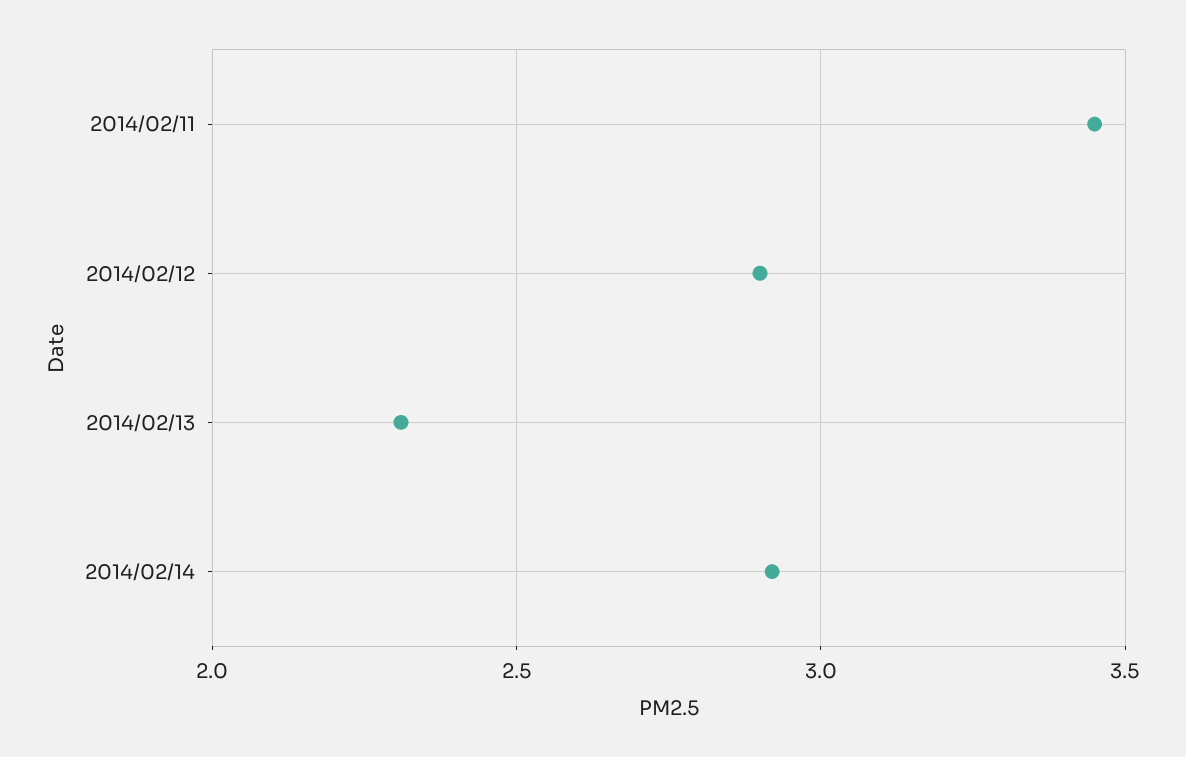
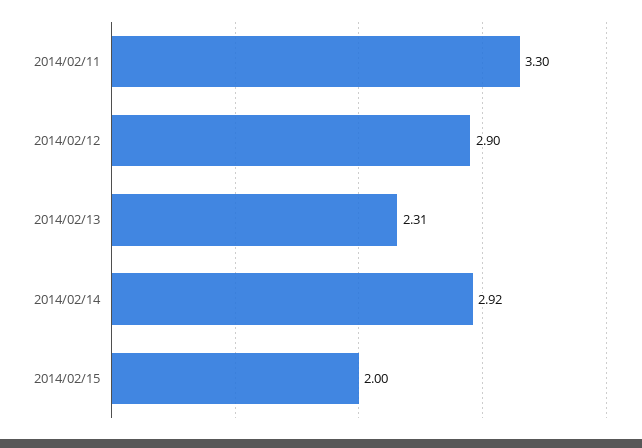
2014/02/11: 3.45 -> 3.3
2014/02/15: none -> 2

